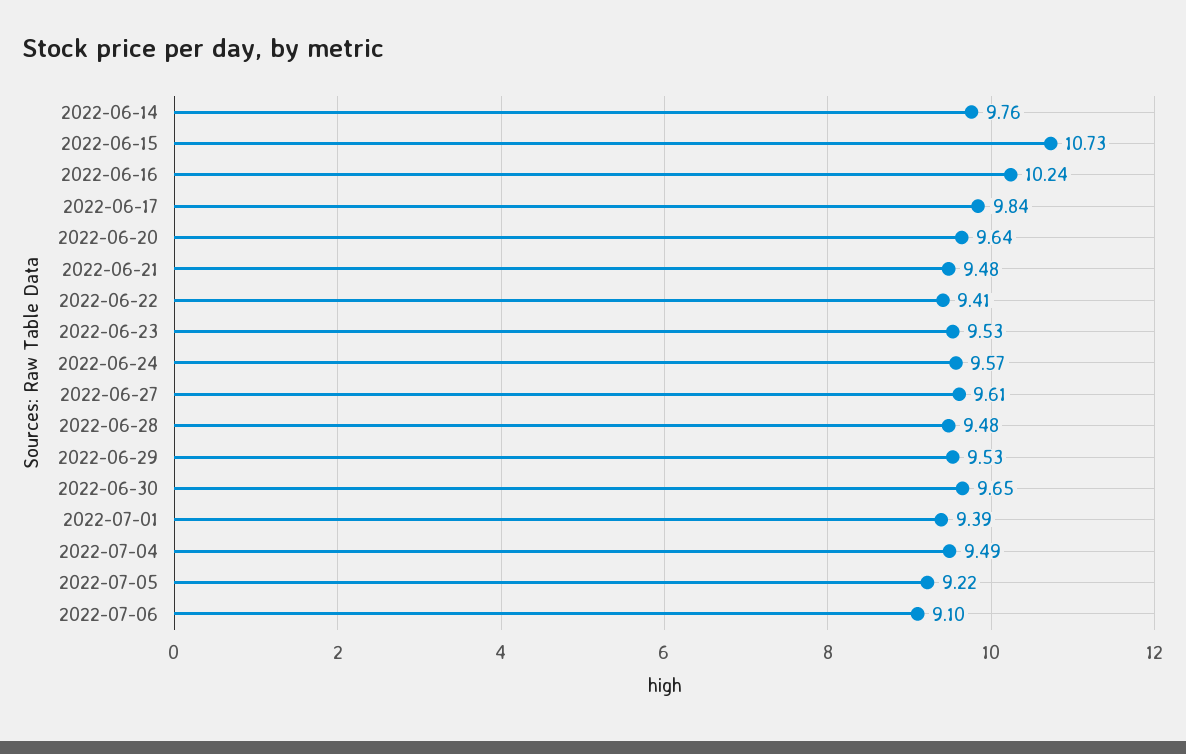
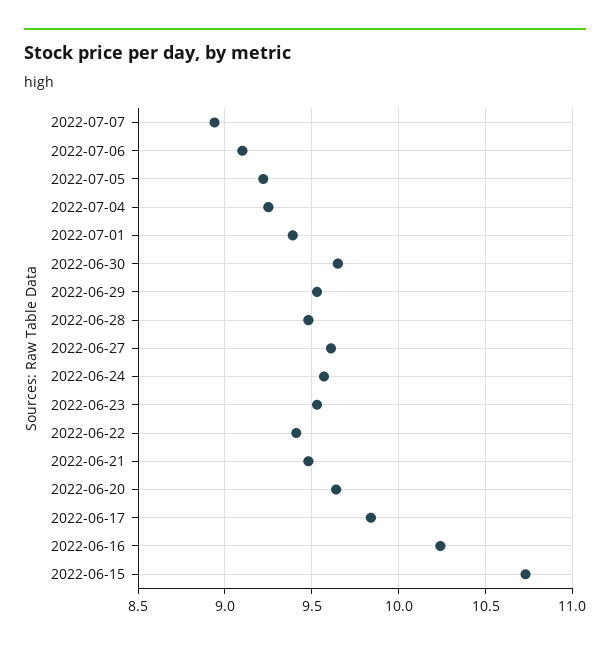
2022-06-14: 9.76 -> none
2022-07-04: 9.49 -> 9.25
2022-07-07: none -> 8.95

